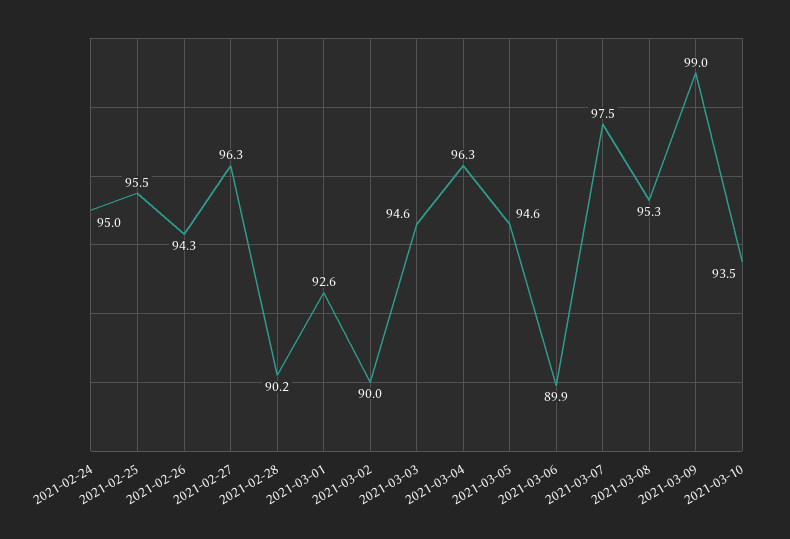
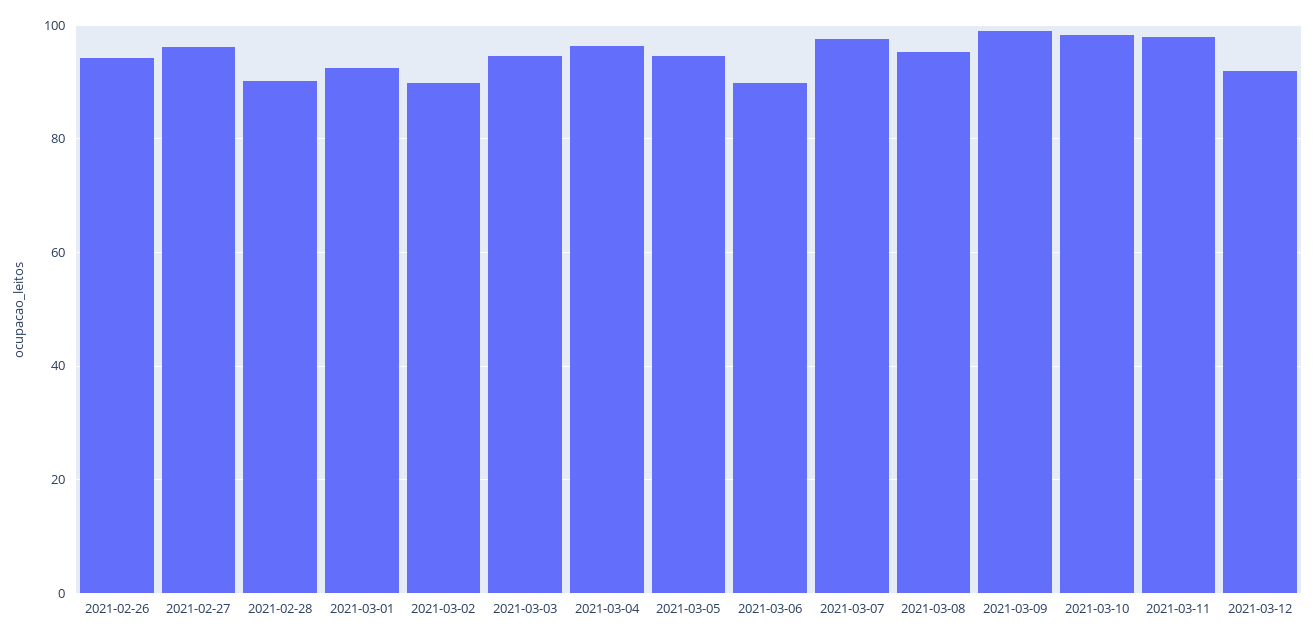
2021-02-24: 95 -> none
2021-02-25: 95.5 -> none
2021-03-10: 93.5 -> 98
2021-03-11: none -> 98
2021-03-12: none -> 92

